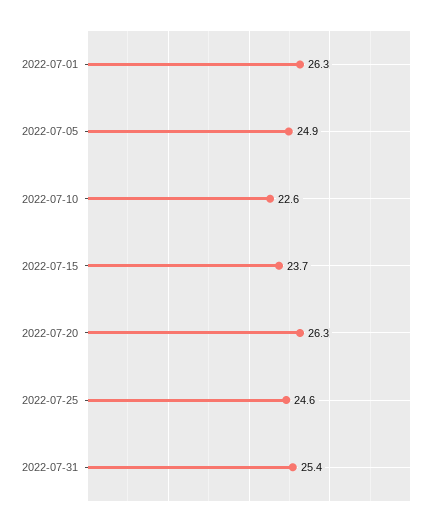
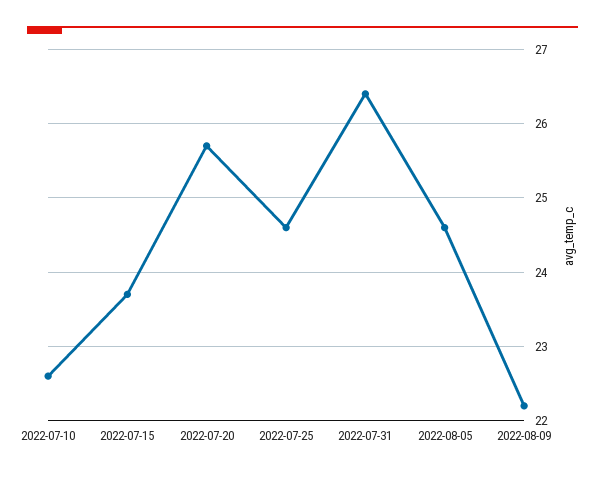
2022-07-01: 26.3 -> none
2022-07-05: 24.9 -> none
2022-07-20: 26.3 -> 25.7
2022-07-31: 25.4 -> 26.4
2022-08-05: none -> 24.6
2022-08-09: none -> 22.2

